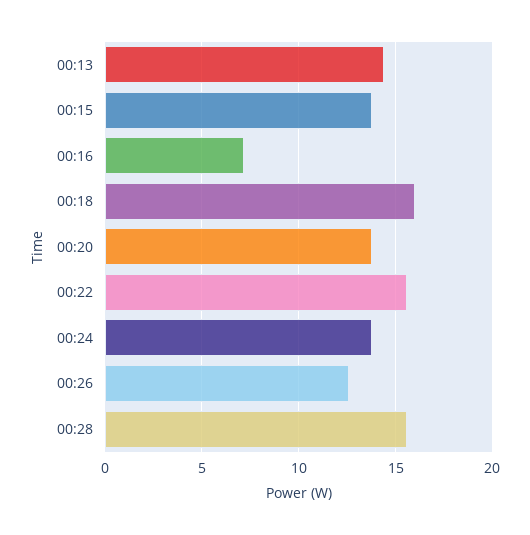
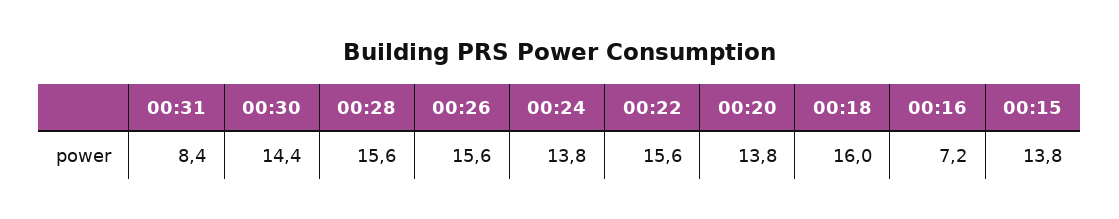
00:13: 14.5 -> none
00:26: 12.5 -> 15.6
00:31: none -> 8.4
00:30: none -> 14.4

